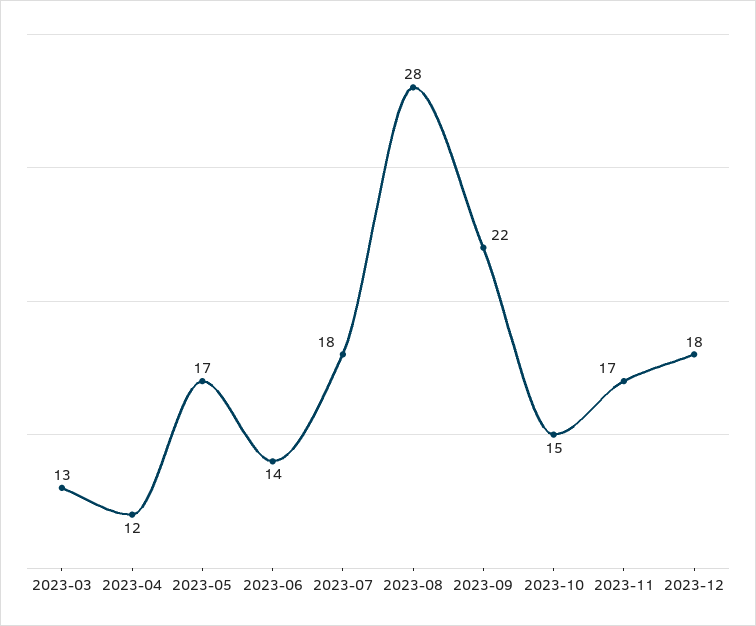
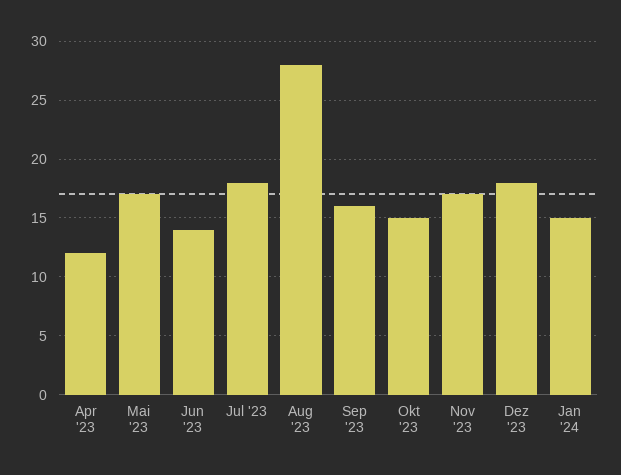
2023-03: 13 -> none
2023-09: 22 -> 16
Jan '24: none -> 15

